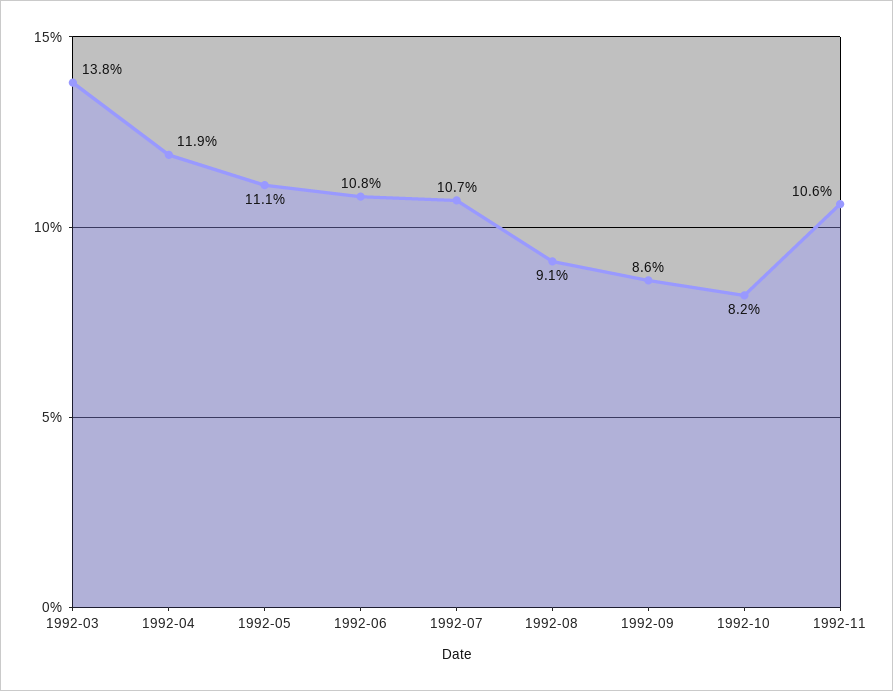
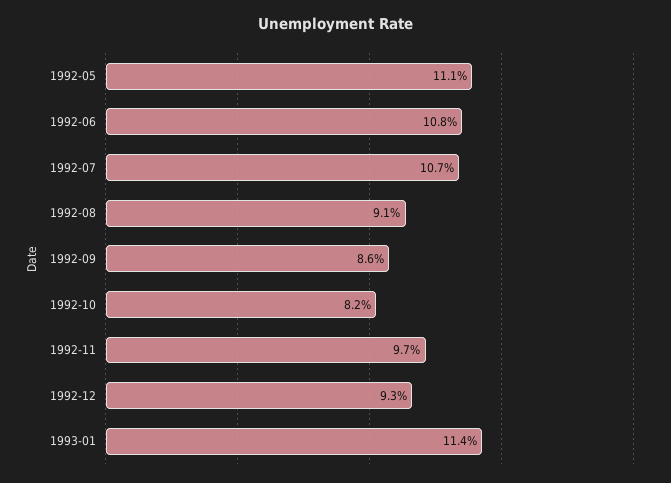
1992-03: 13.8 -> none
1992-04: 11.9 -> none
1992-11: 10.6 -> 9.7
1992-12: none -> 9.3
1993-01: none -> 11.4

